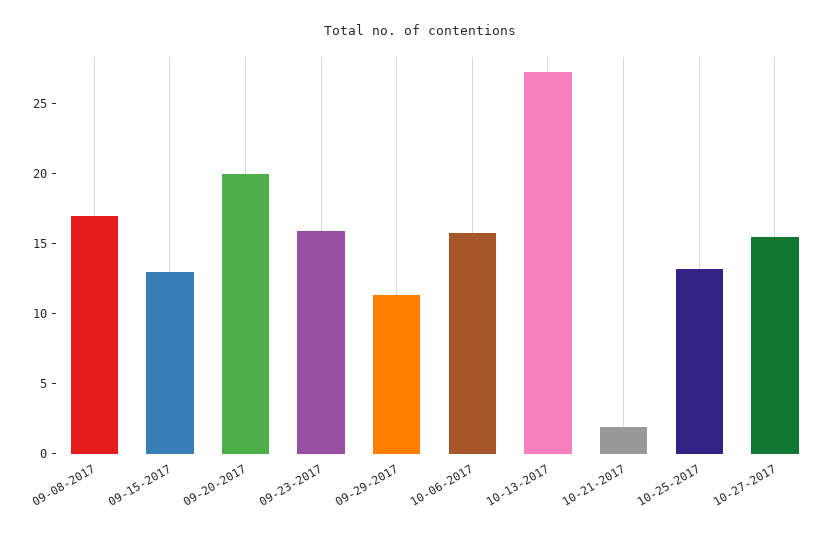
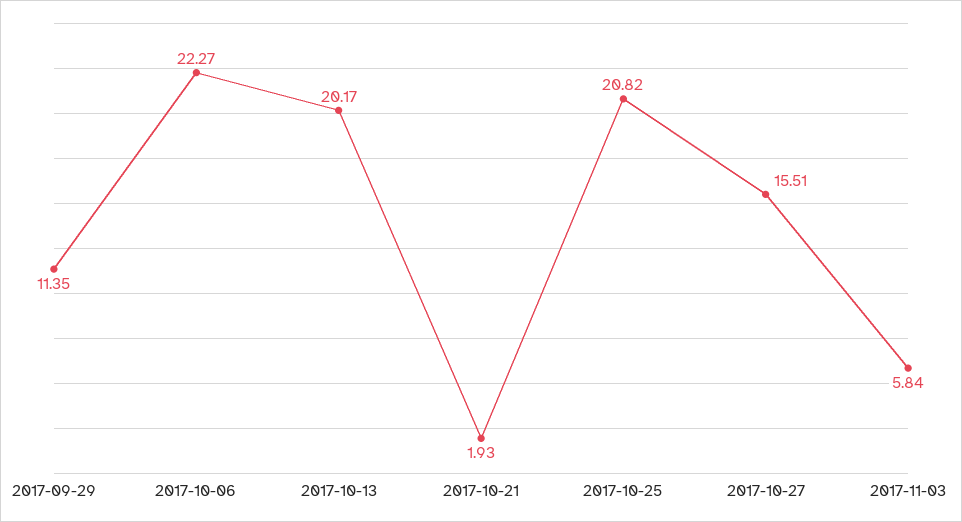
09-08-2017: 17 -> none
09-15-2017: 13 -> none
09-20-2017: 20 -> none
09-23-2017: 16 -> none
10-06-2017: 16 -> 22.27
10-13-2017: 27 -> 20.17
10-25-2017: 13 -> 20.82
2017-11-03: none -> 5.84

